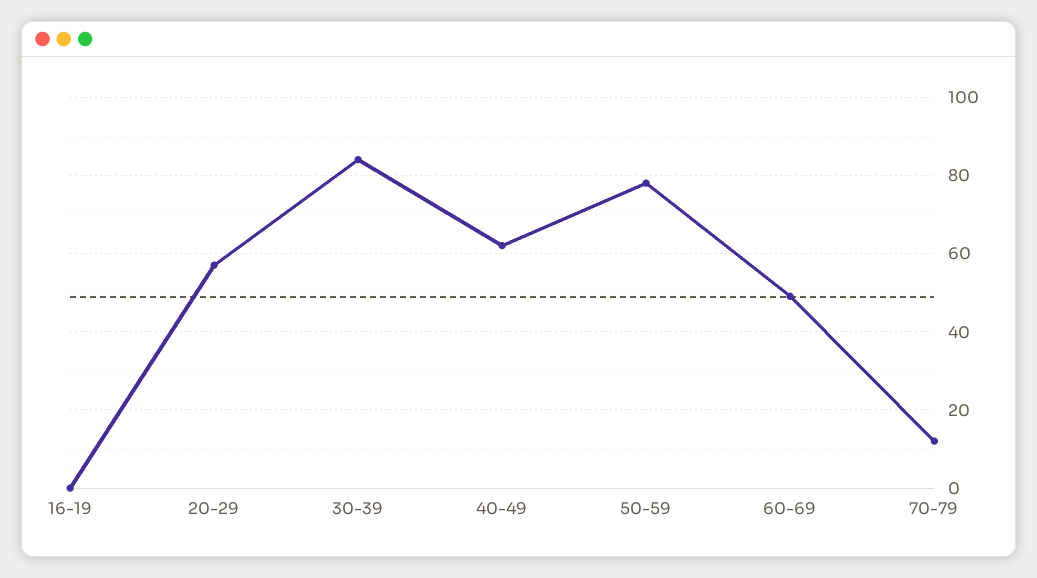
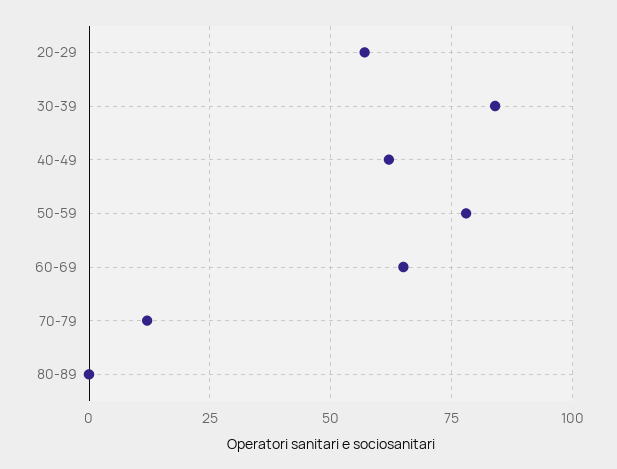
16-19: 0 -> none
60-69: 50 -> 65
80-89: none -> 0

